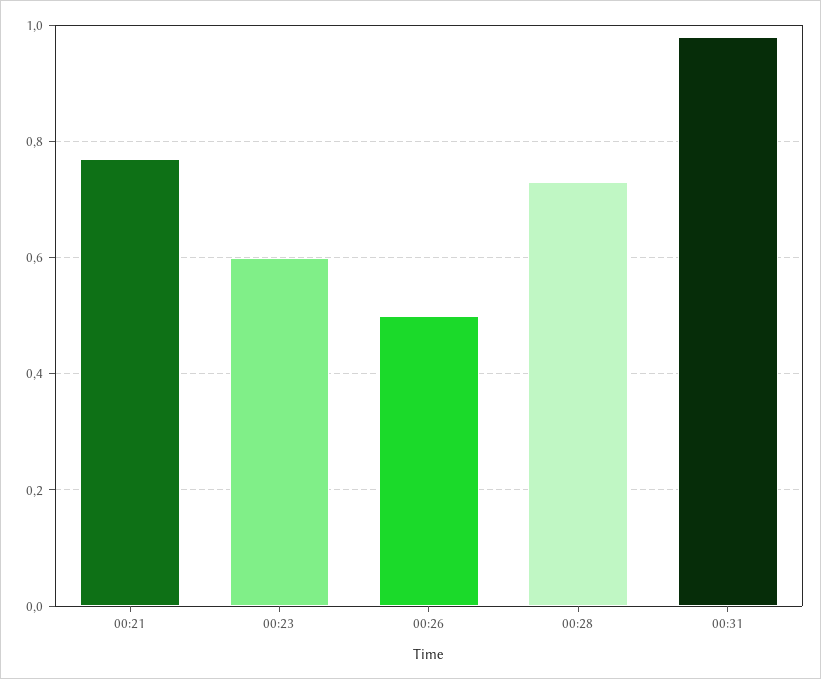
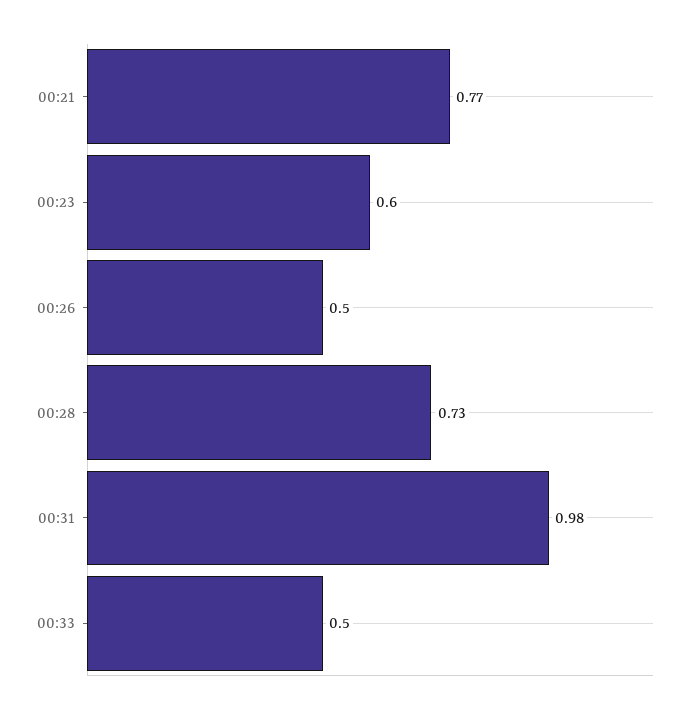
00:33: none -> 0.5

